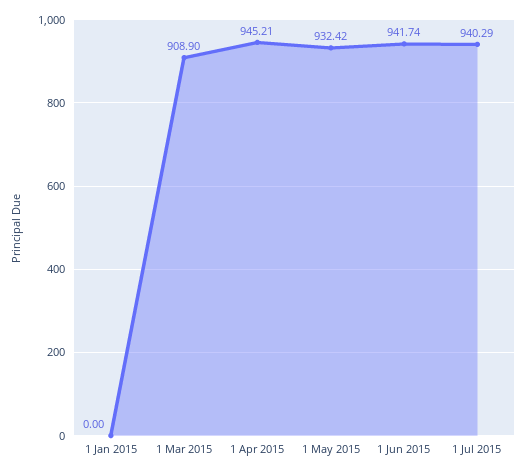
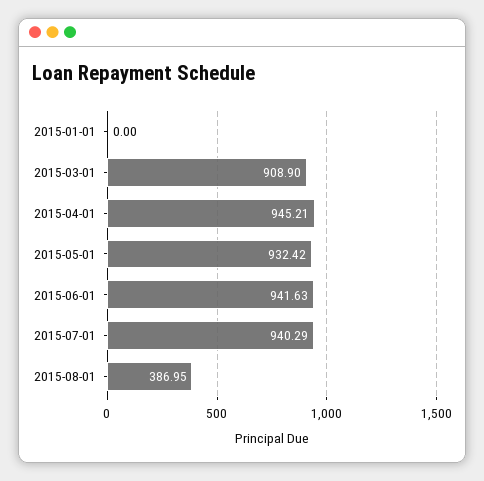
1 Jun 2015: 941.74 -> 941.63
2015-08-01: none -> 386.95

